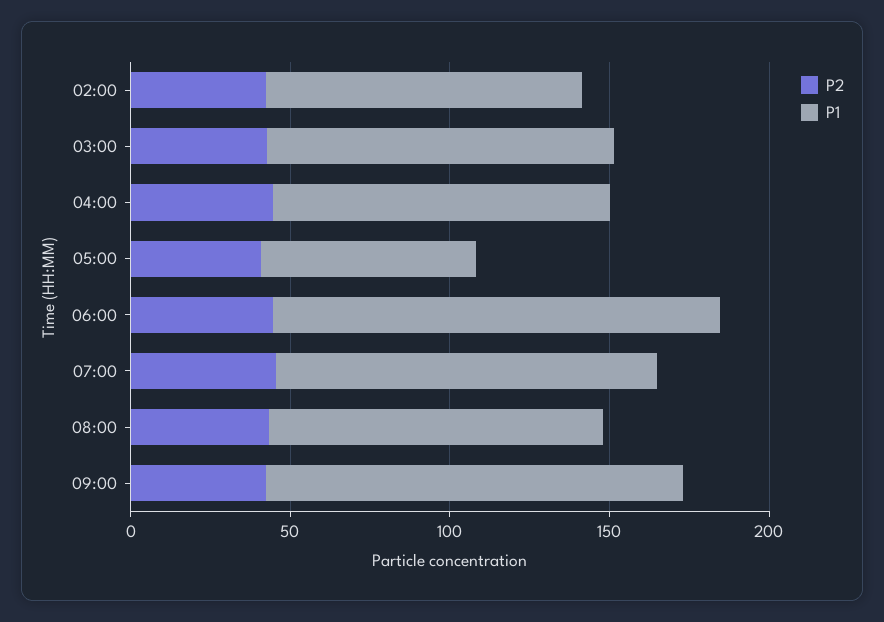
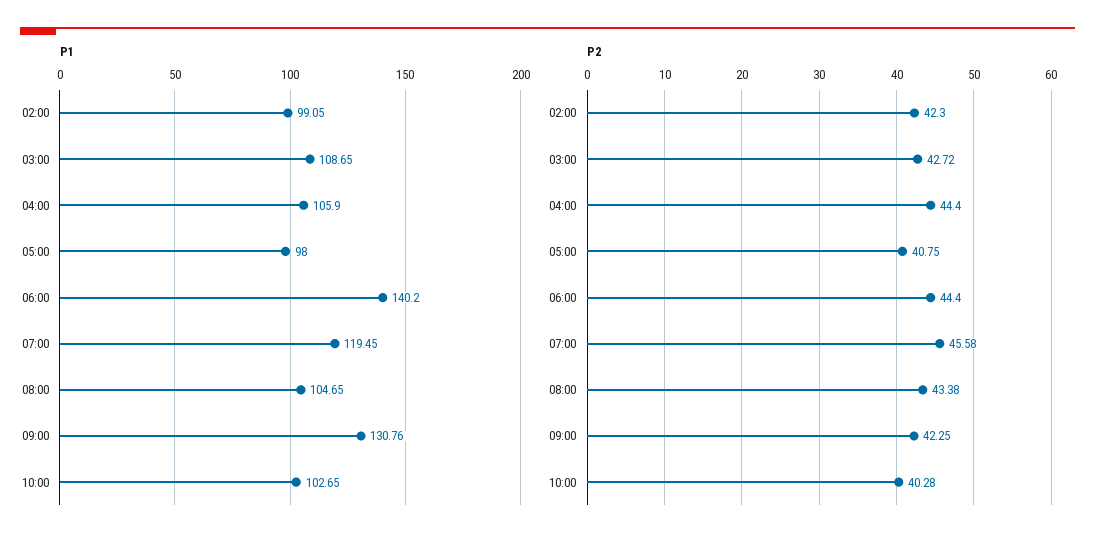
P1, 05:00: 70 -> 98
P1, 10:00: none -> 102.65
P2, 10:00: none -> 40.28

